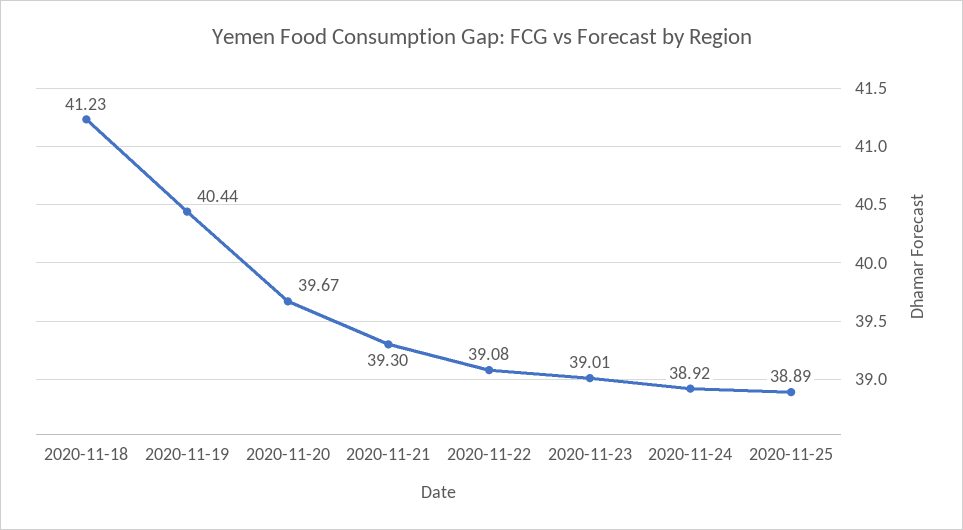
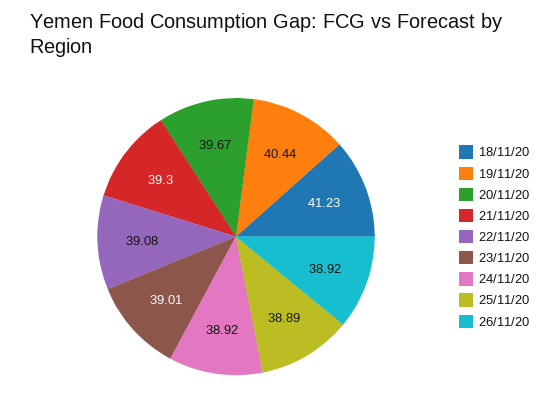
26/11/20: none -> 38.92

